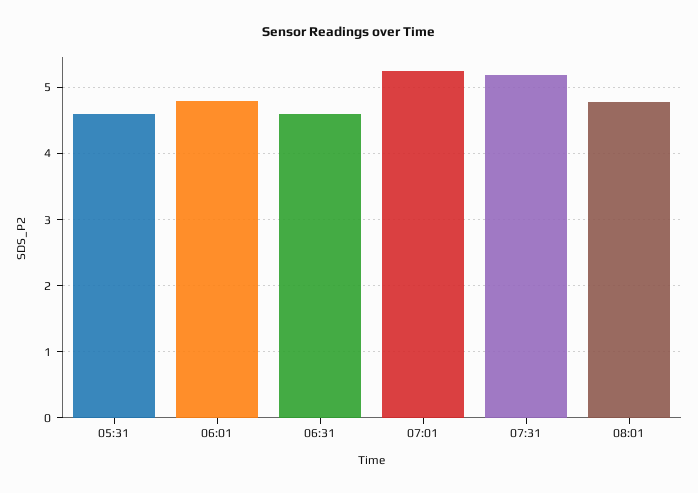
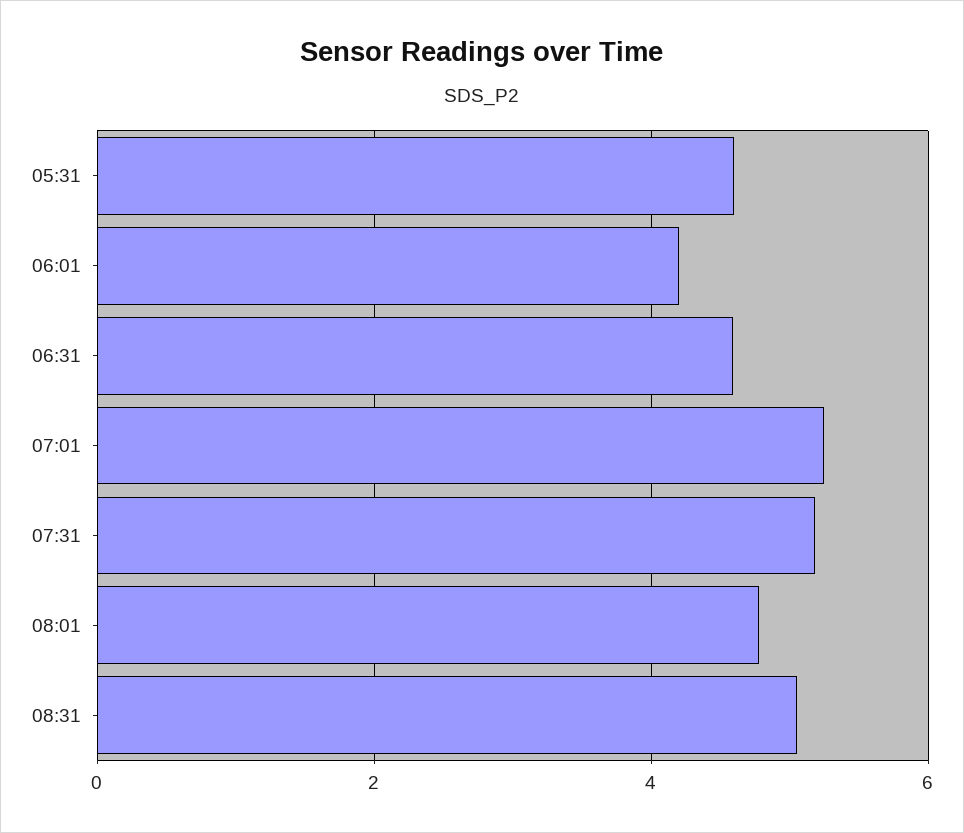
06:01: 4.8 -> 4.2
08:31: none -> 5

